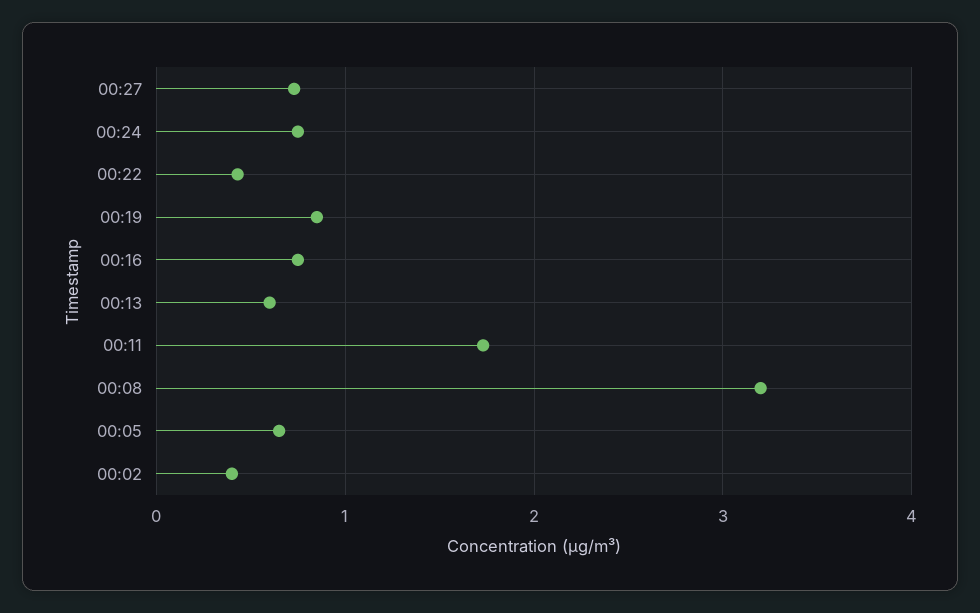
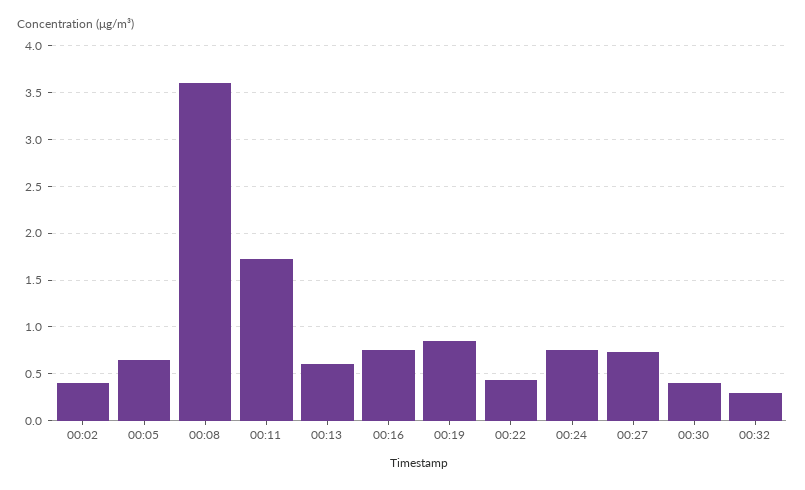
00:08: 3.2 -> 3.6
00:30: none -> 0.4
00:32: none -> 0.3

